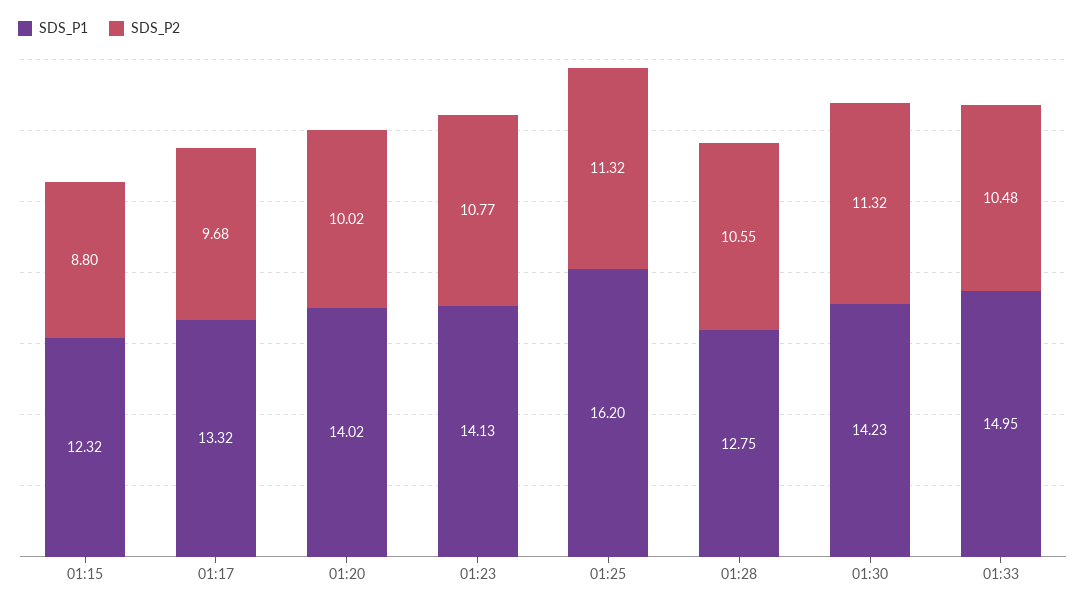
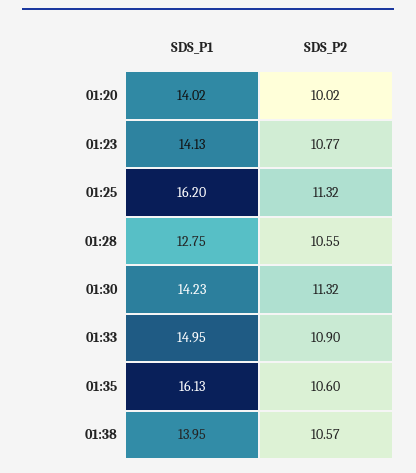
SDS_P1, 01:15: 12.32 -> none
SDS_P2, 01:15: 8.8 -> none
SDS_P1, 01:17: 13.32 -> none
SDS_P2, 01:17: 9.68 -> none
SDS_P2, 01:33: 10.48 -> 10.9
SDS_P1, 01:35: none -> 16.13
SDS_P2, 01:35: none -> 10.6
SDS_P1, 01:38: none -> 13.95
SDS_P2, 01:38: none -> 10.57

